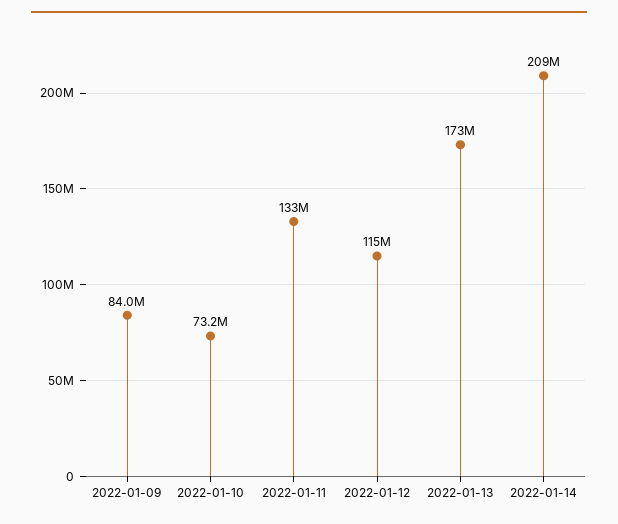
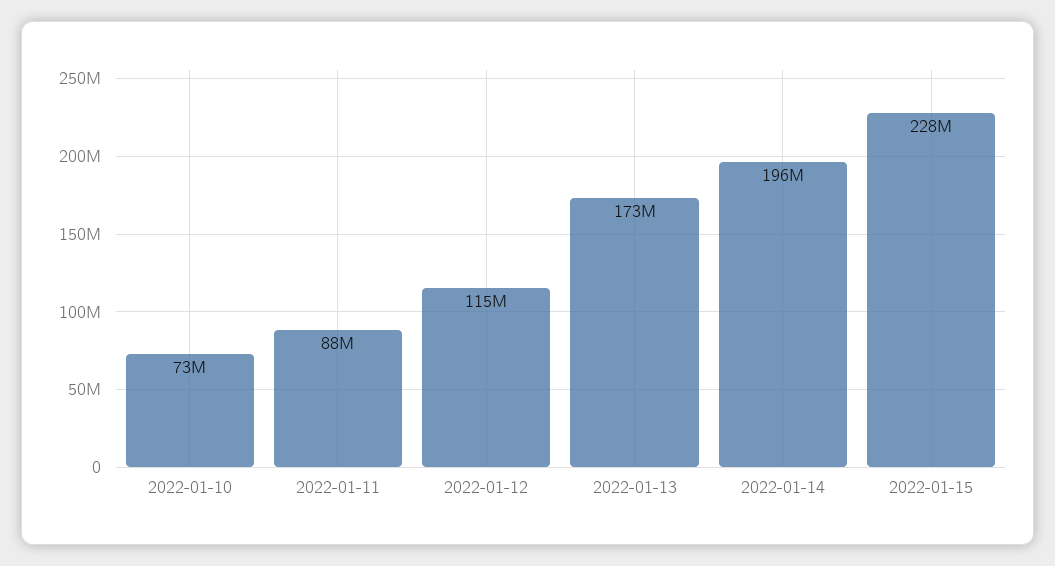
2022-01-09: 84000000 -> none
2022-01-11: 133000000 -> 88000000
2022-01-14: 209000000 -> 196000000
2022-01-15: none -> 228000000

